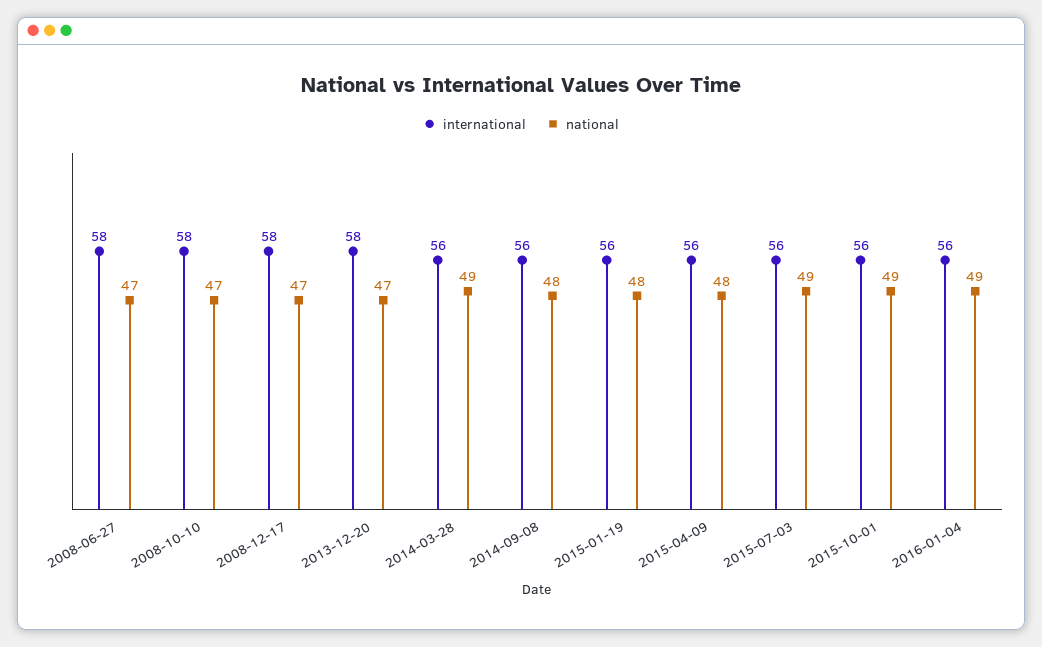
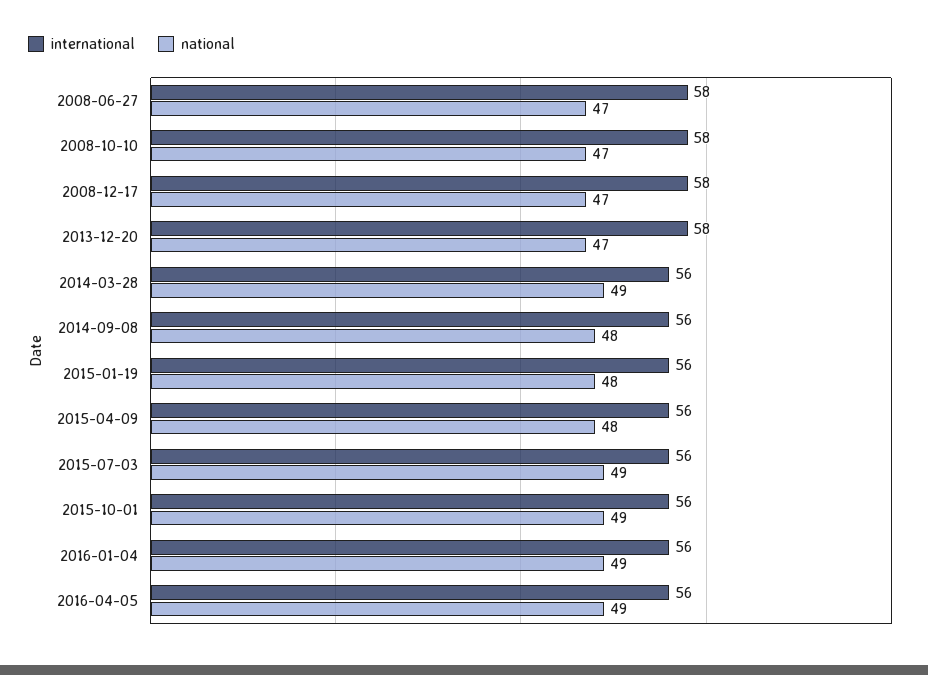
international, 2016-04-05: none -> 56
national, 2016-04-05: none -> 49

